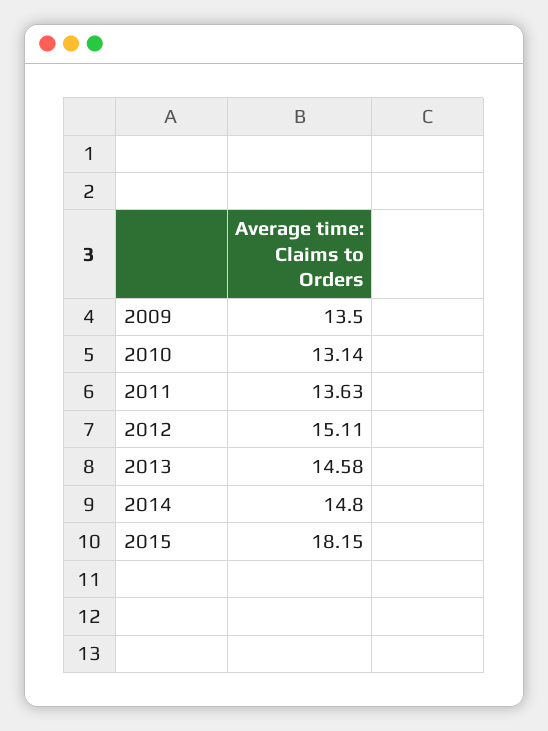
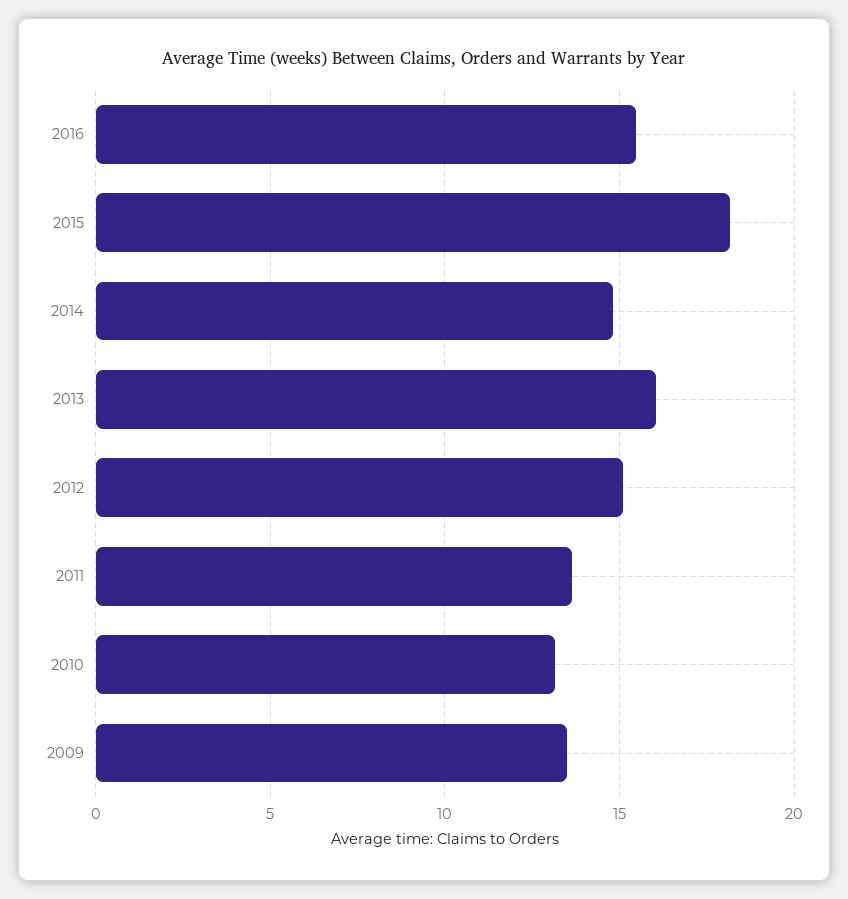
2013: 14.58 -> 16
2016: none -> 15.5

